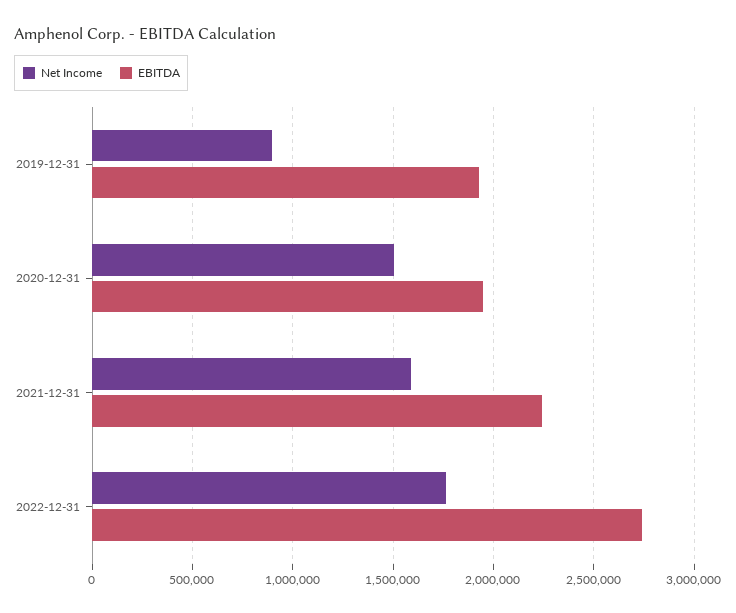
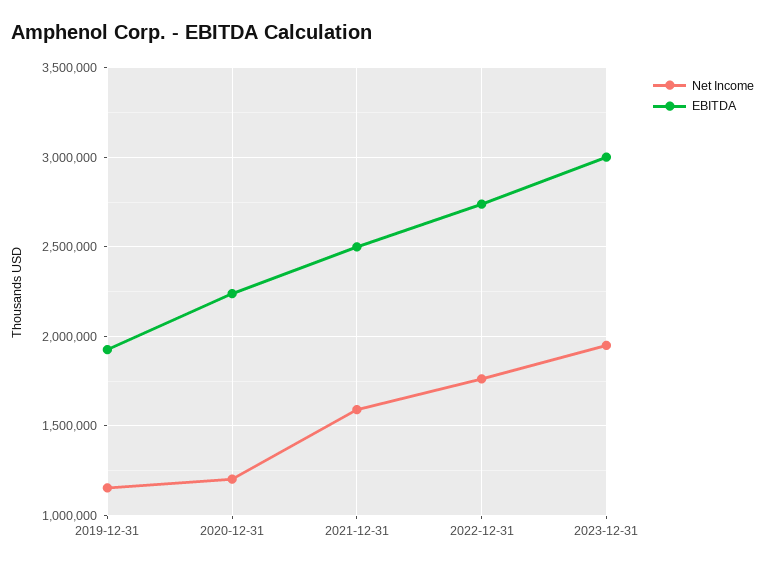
Net Income, 2019-12-31: 900000 -> 1150000
Net Income, 2020-12-31: 1500000 -> 1200000
EBITDA, 2020-12-31: 1950000 -> 2250000
EBITDA, 2021-12-31: 2250000 -> 2500000
Net Income, 2023-12-31: none -> 1950000
EBITDA, 2023-12-31: none -> 3000000

